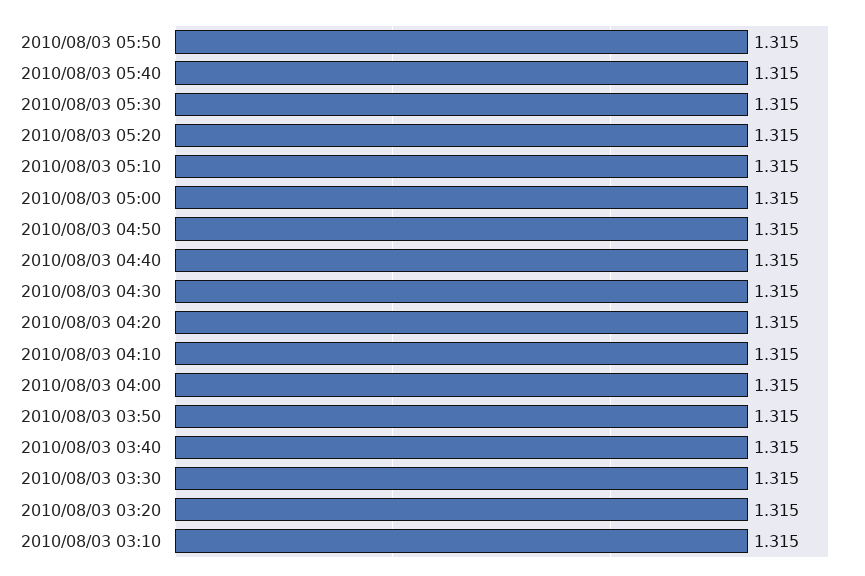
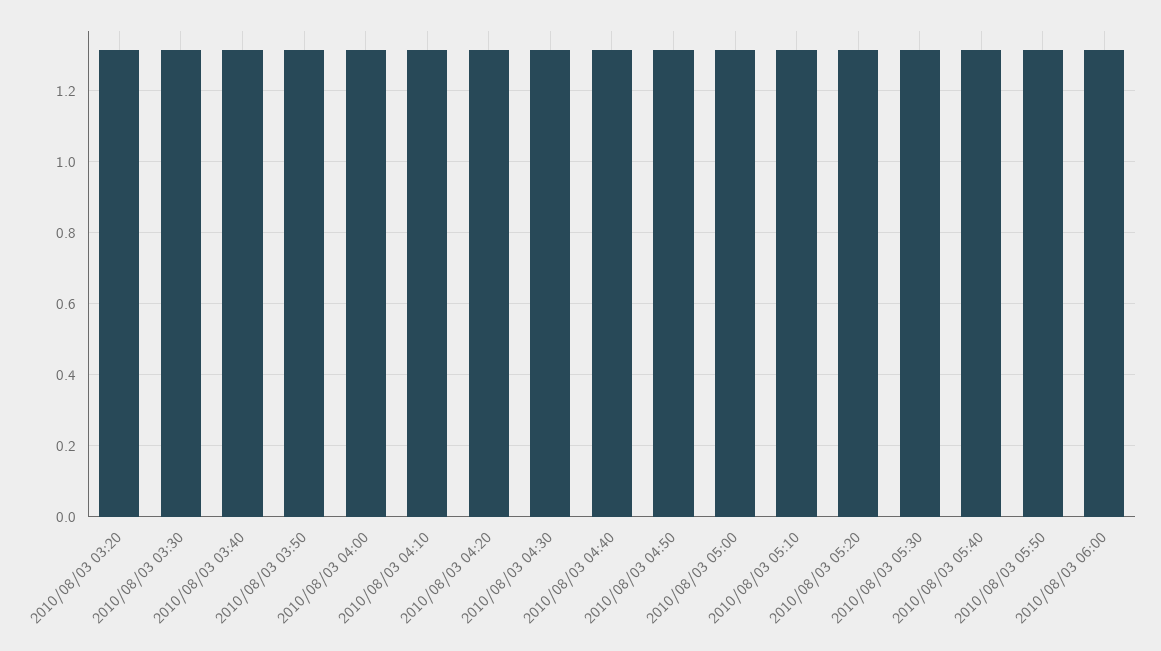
2010/08/03 03:10: 1.315 -> none
2010/08/03 06:00: none -> 1.32

